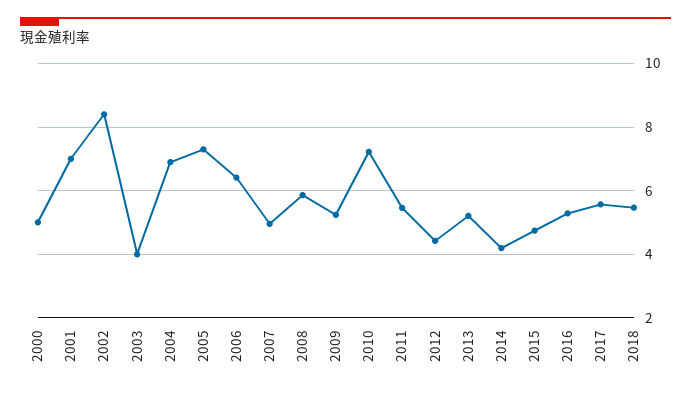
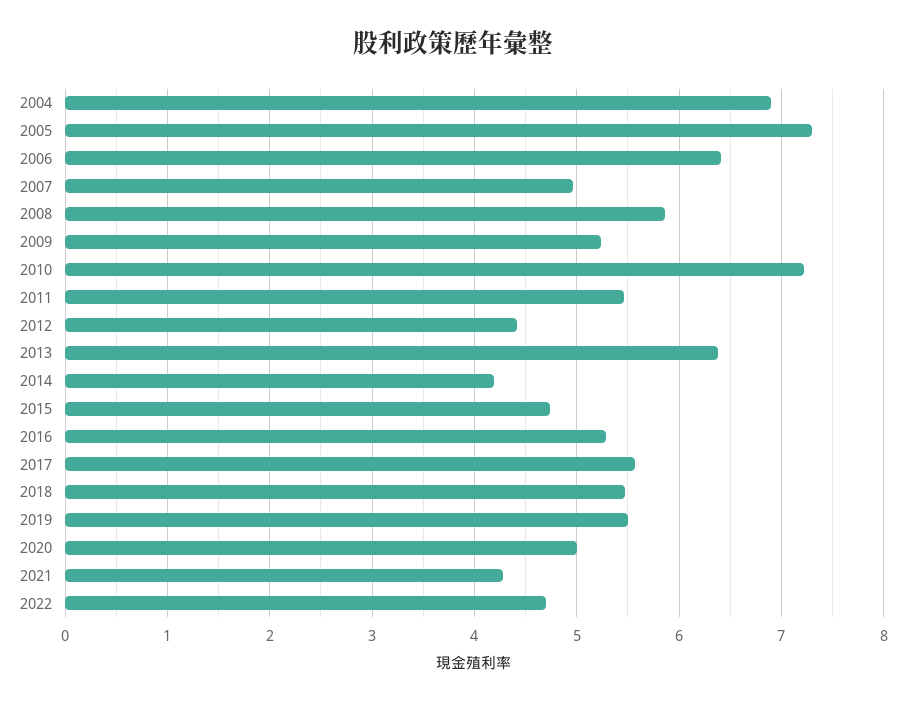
2000: 5 -> none
2001: 7 -> none
2002: 8.4 -> none
2003: 4 -> none
2013: 5.2 -> 6.4
2019: none -> 5.5
2020: none -> 5
2021: none -> 4.3
2022: none -> 4.7

